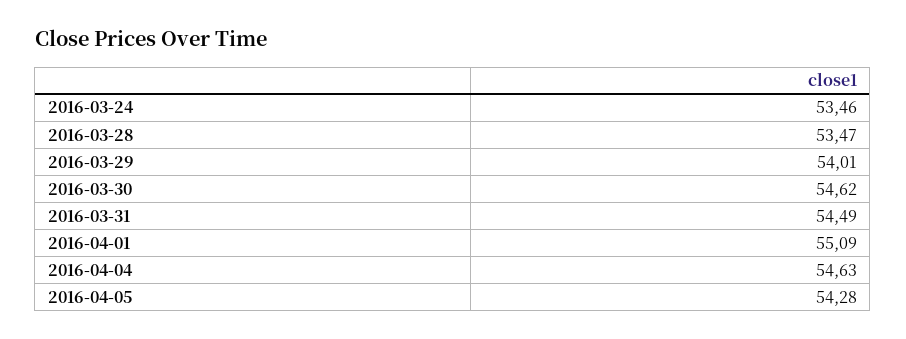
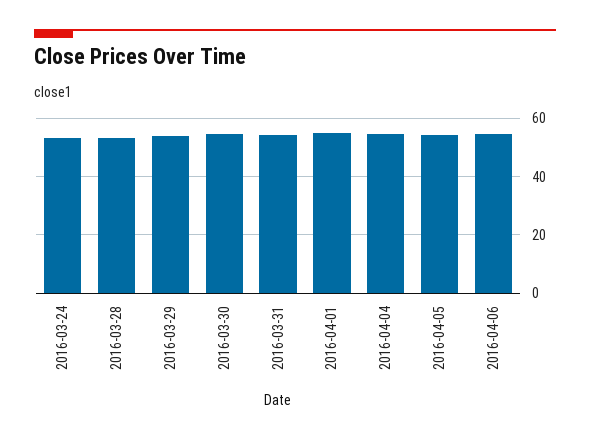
2016-04-06: none -> 55

